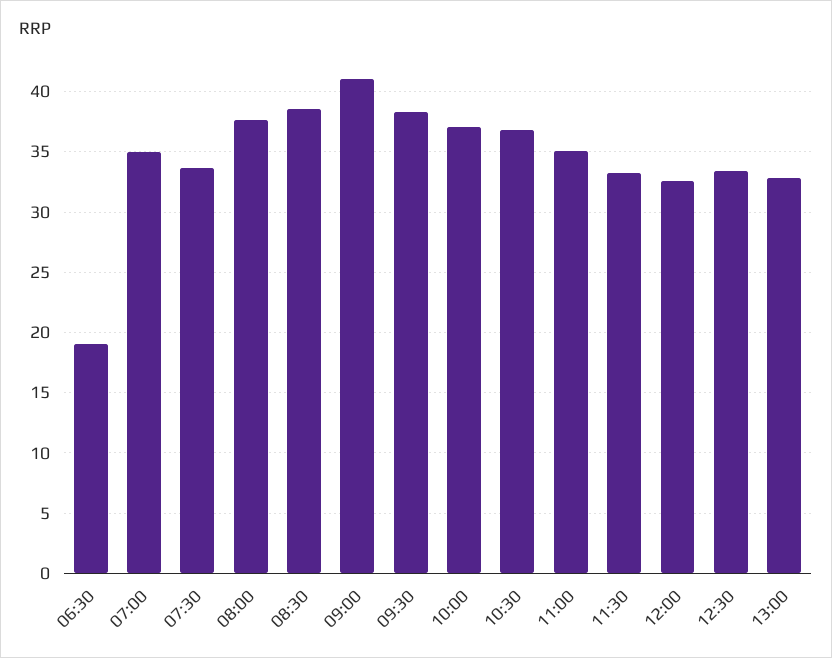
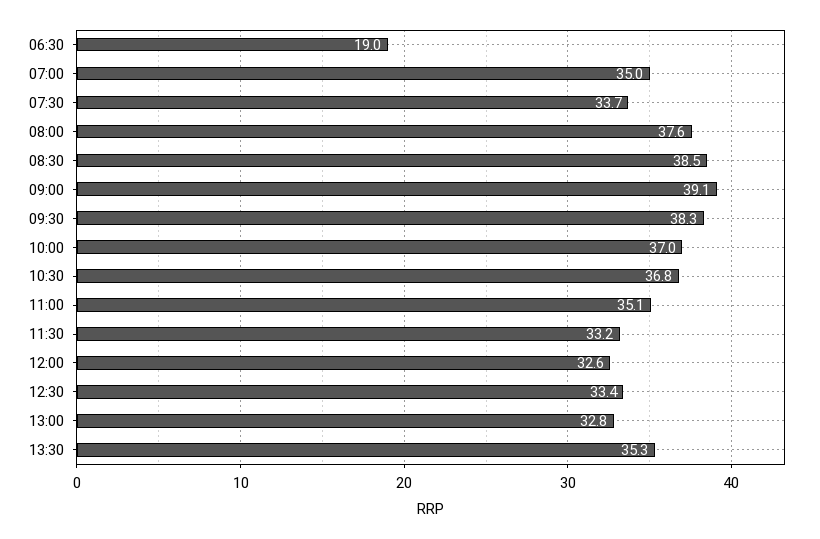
09:00: 41 -> 39.1
13:30: none -> 35.3

